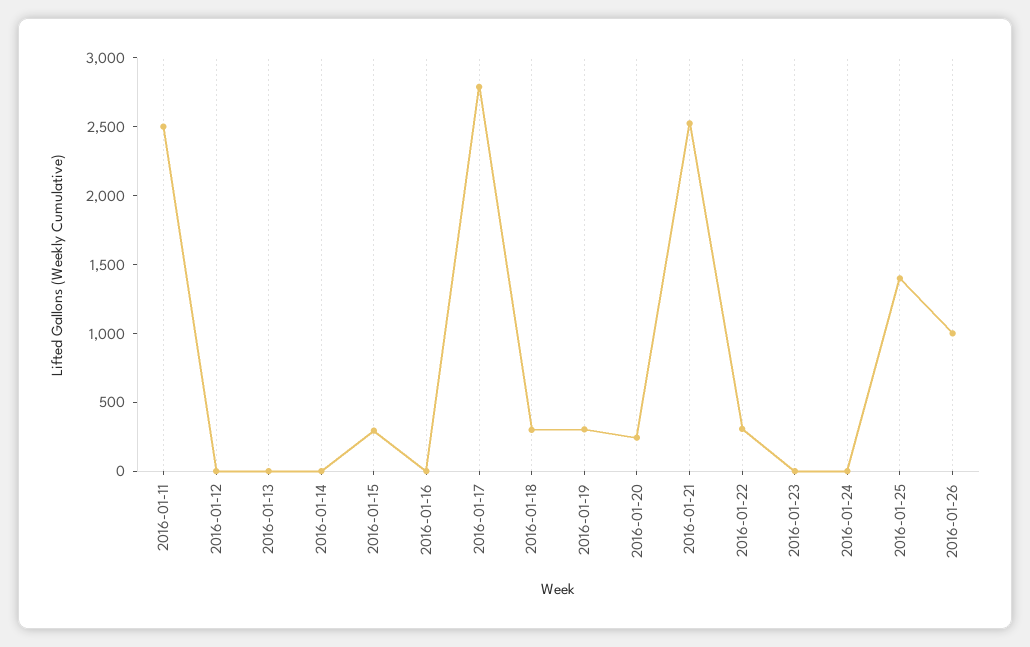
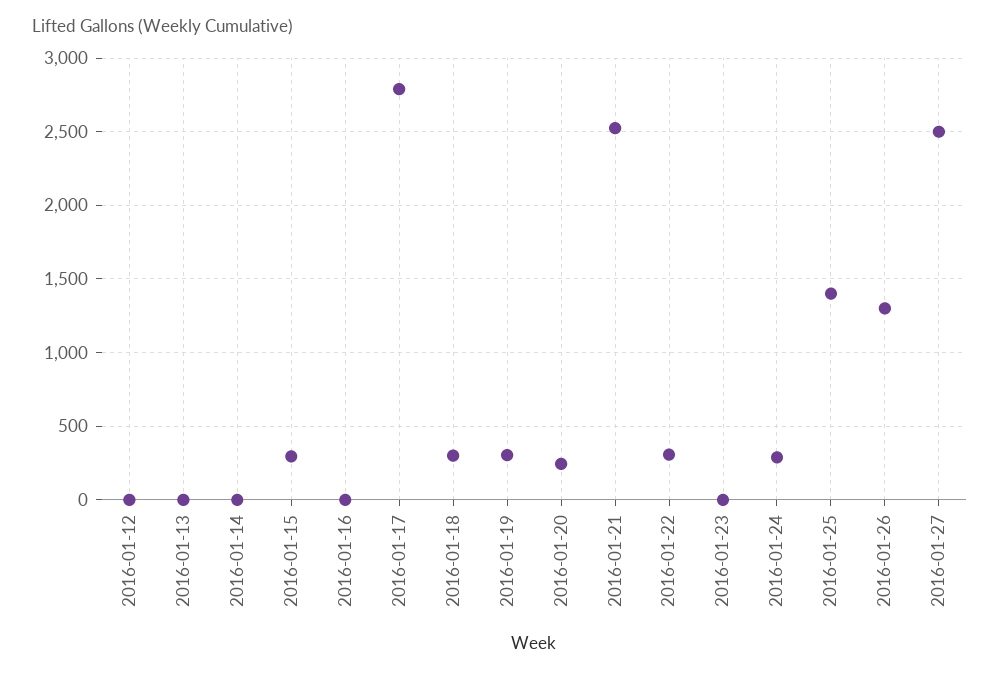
2016-01-11: 2500 -> none
2016-01-24: 0 -> 300
2016-01-26: 1000 -> 1300
2016-01-27: none -> 2500

